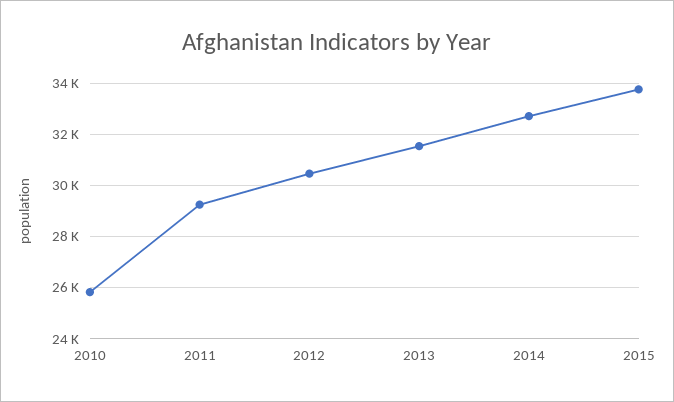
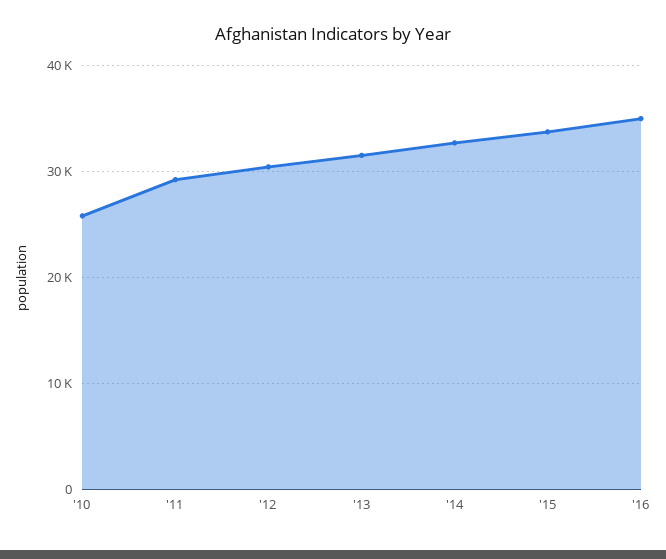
'16: none -> 35000

